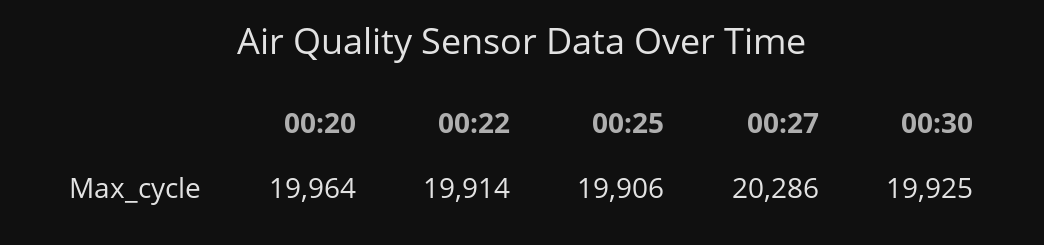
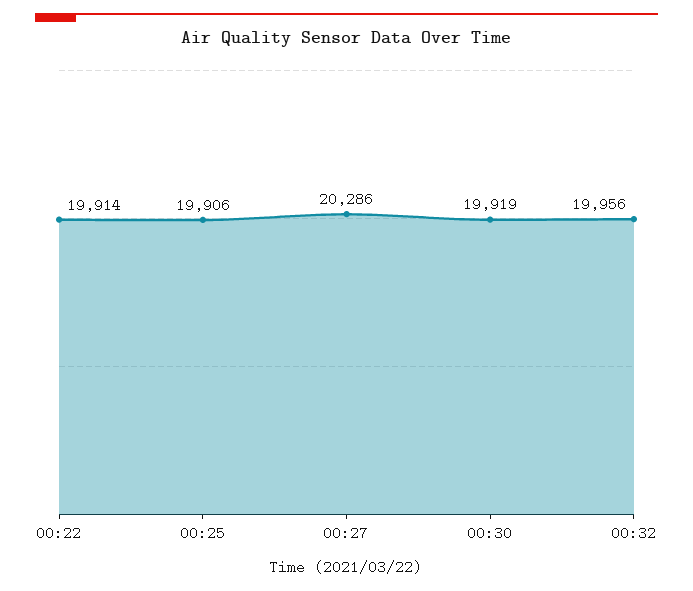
00:20: 19964 -> none
00:30: 19925 -> 19919
00:32: none -> 19956

